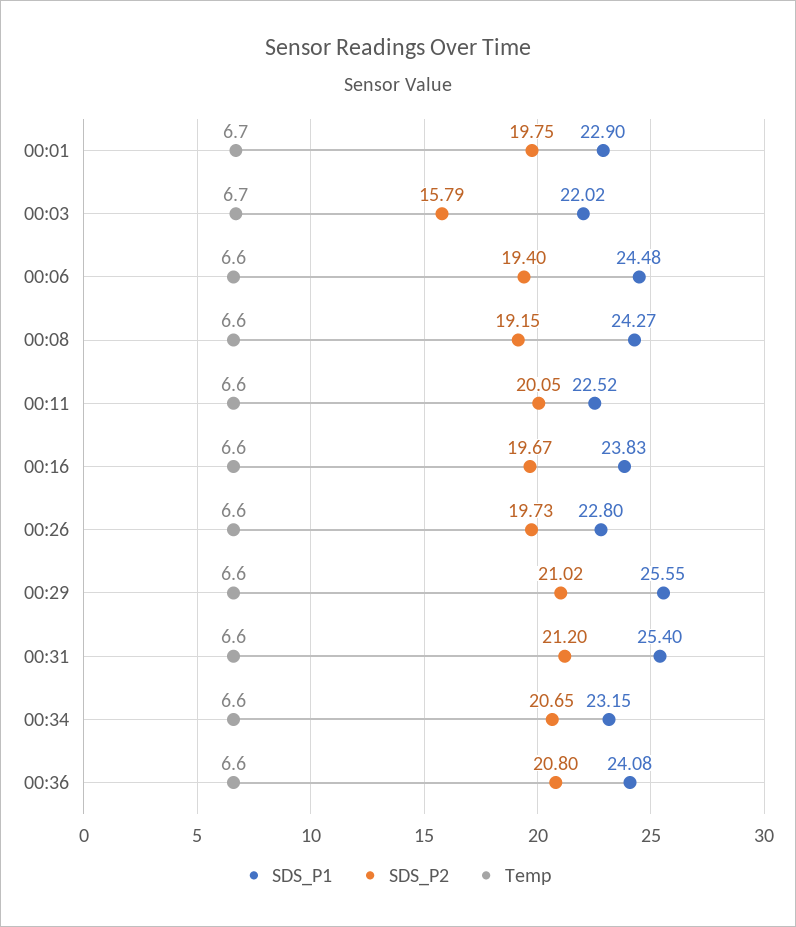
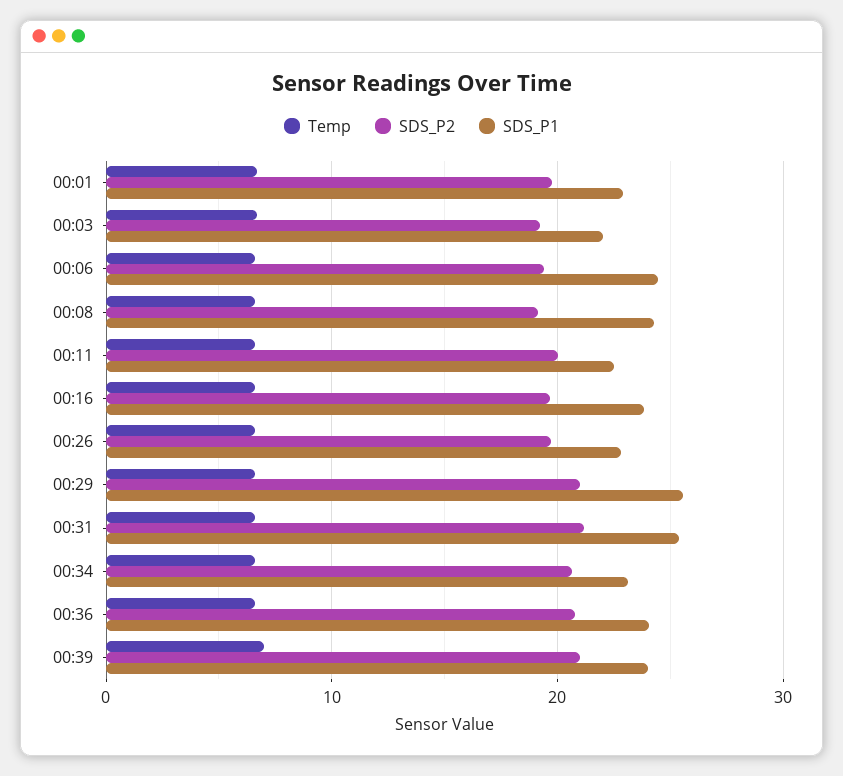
SDS_P2, 00:03: 15.79 -> 19
Temp, 00:39: none -> 7
SDS_P2, 00:39: none -> 21
SDS_P1, 00:39: none -> 24

